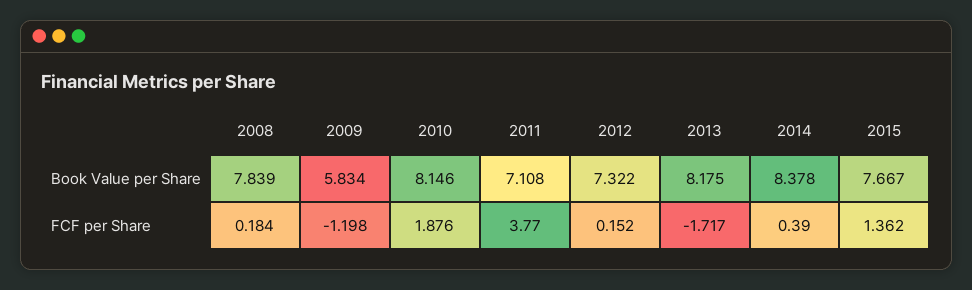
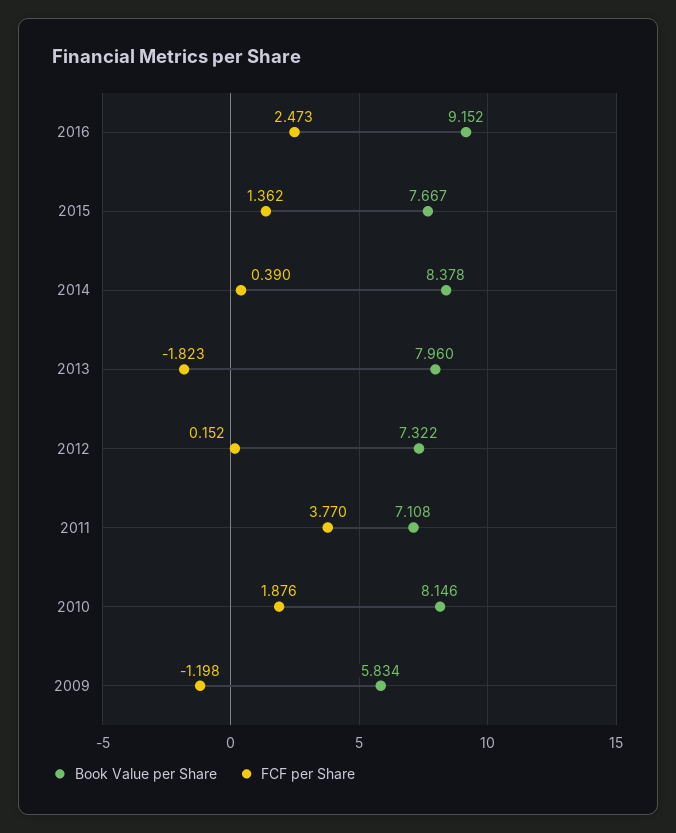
Book Value per Share, 2008: 7.839 -> none
Book Value per Share, 2013: 8.175 -> 7.96
FCF per Share, 2008: 0.184 -> none
FCF per Share, 2013: -1.717 -> -1.823
Book Value per Share, 2016: none -> 9.152
FCF per Share, 2016: none -> 2.473

